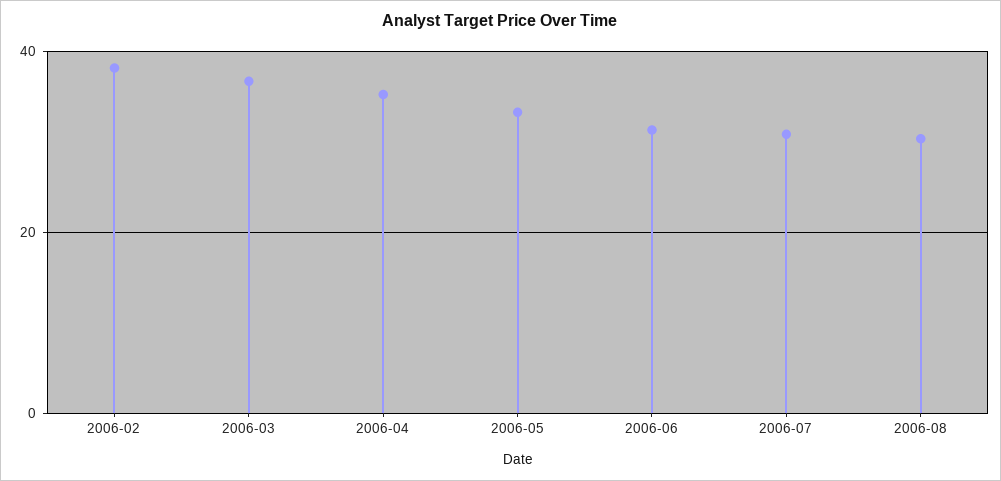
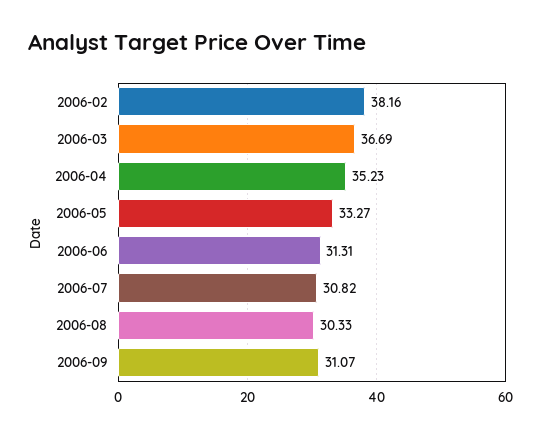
2006-09: none -> 31.07

